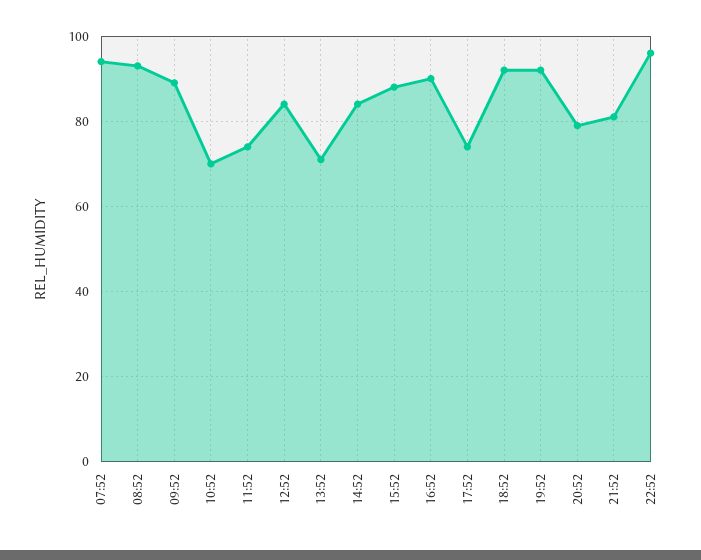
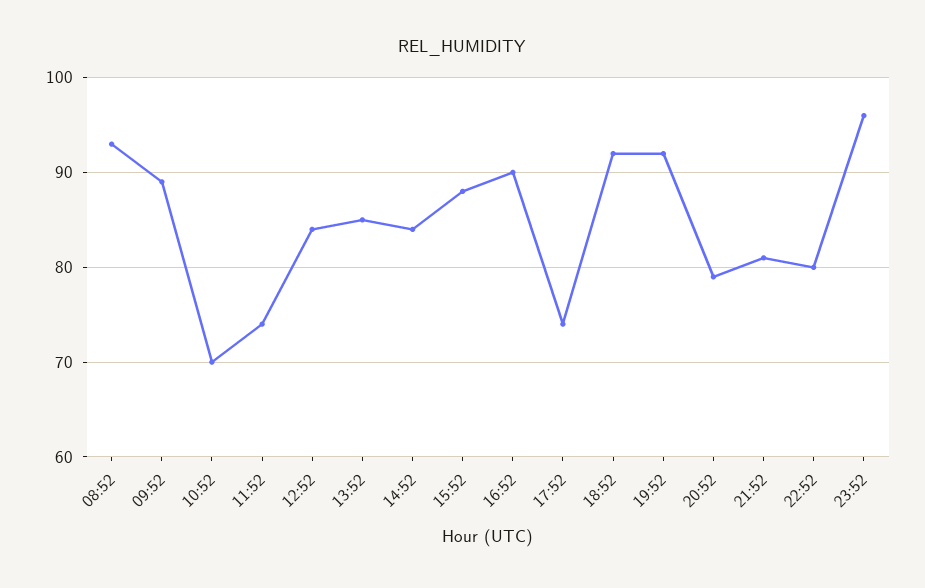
07:52: 95 -> none
13:52: 70 -> 85
22:52: 95 -> 80
23:52: none -> 96

